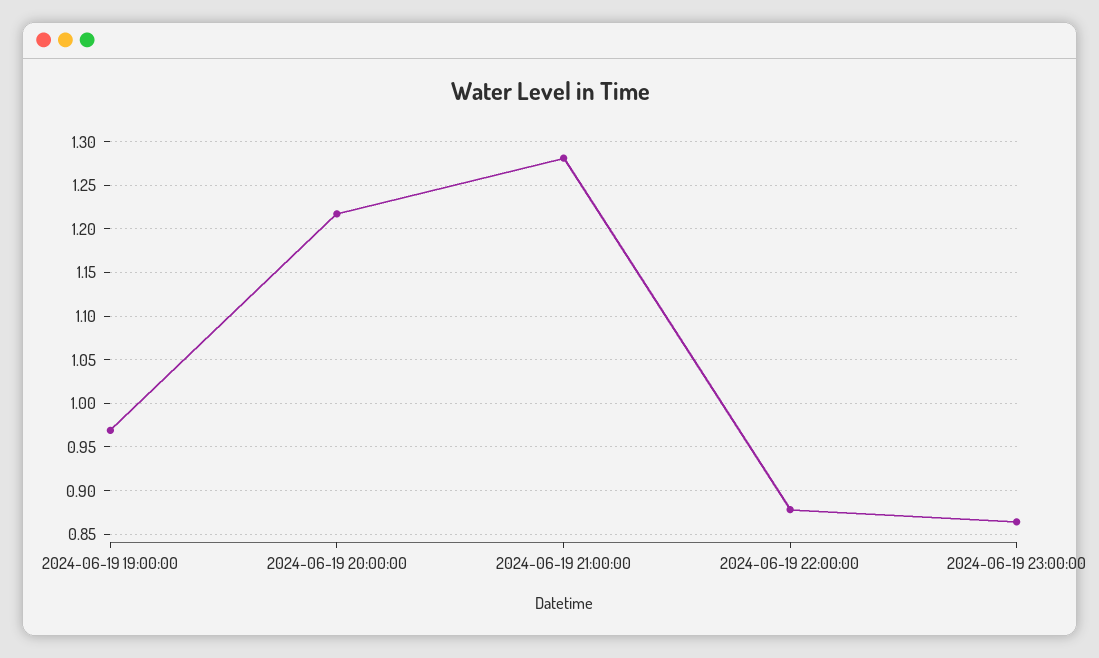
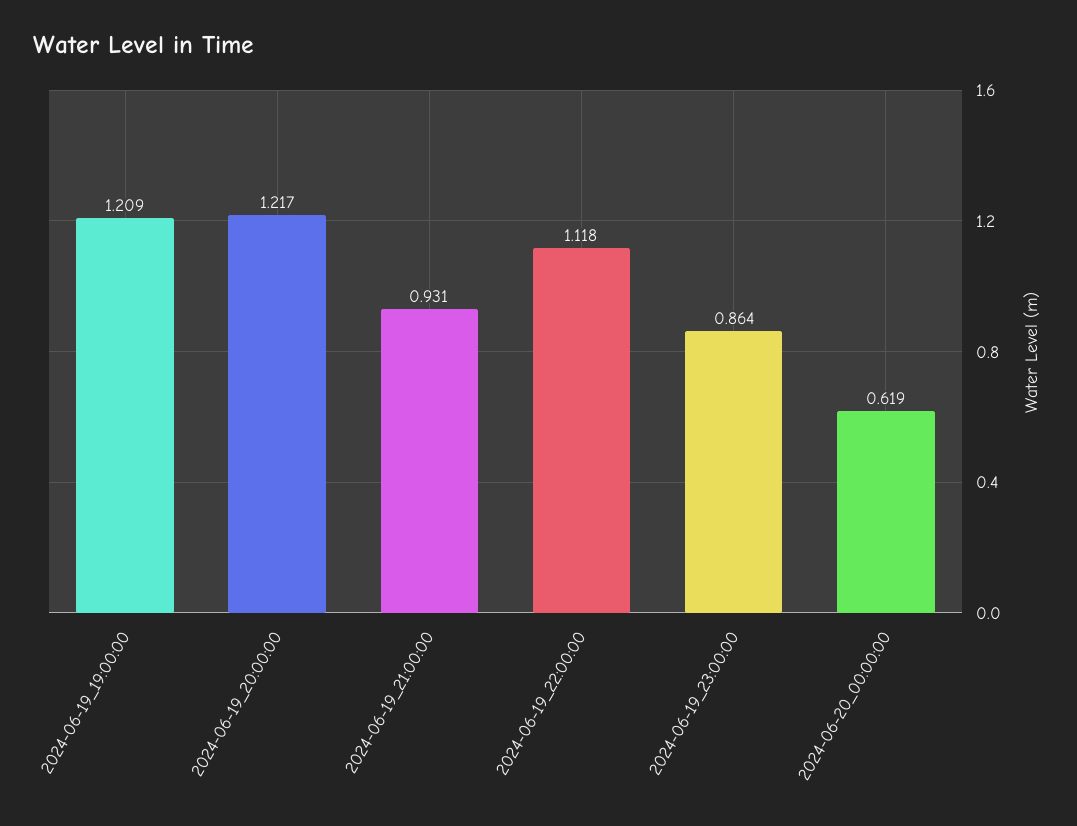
2024-06-19 19:00:00: 0.97 -> 1.209
2024-06-19 21:00:00: 1.28 -> 0.931
2024-06-19 22:00:00: 0.88 -> 1.118
2024-06-20_00:00:00: none -> 0.619

